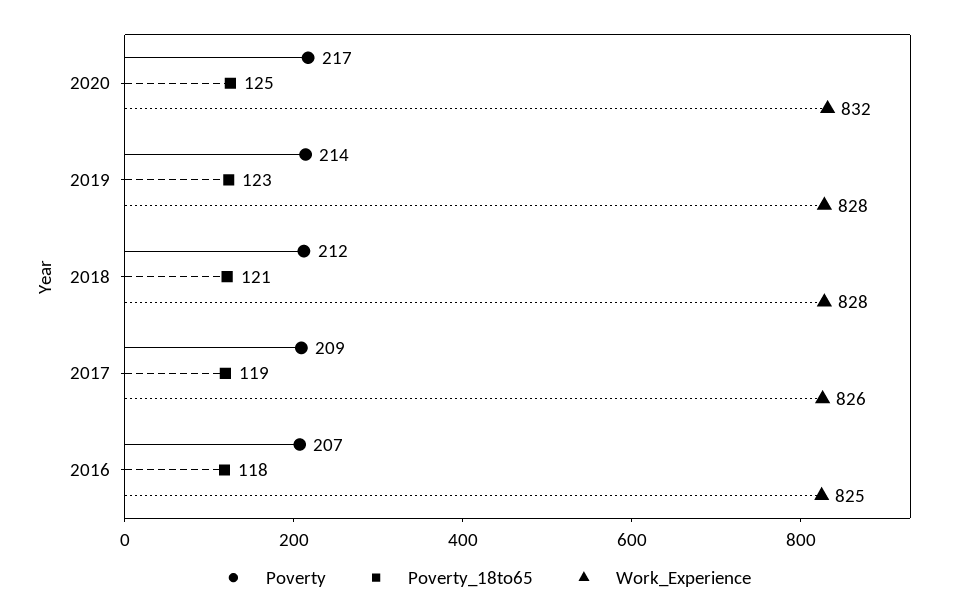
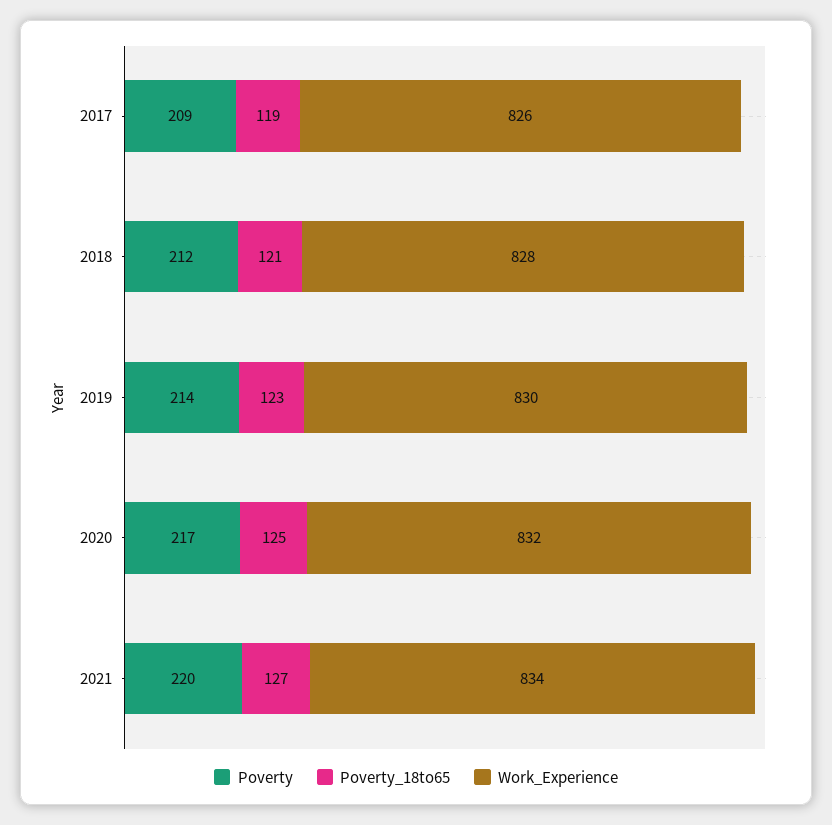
Work_Experience, 2019: 828 -> 830
Poverty, 2016: 207 -> none
Poverty_18to65, 2016: 118 -> none
Work_Experience, 2016: 825 -> none
Poverty, 2021: none -> 220
Poverty_18to65, 2021: none -> 127
Work_Experience, 2021: none -> 834

